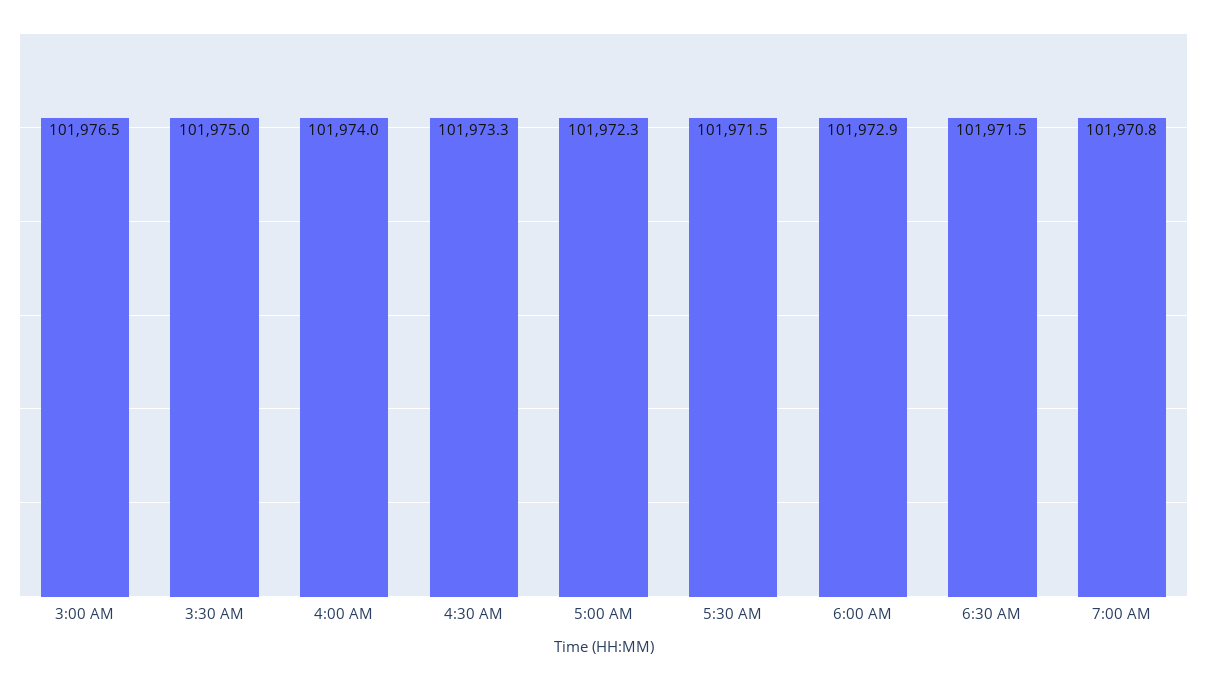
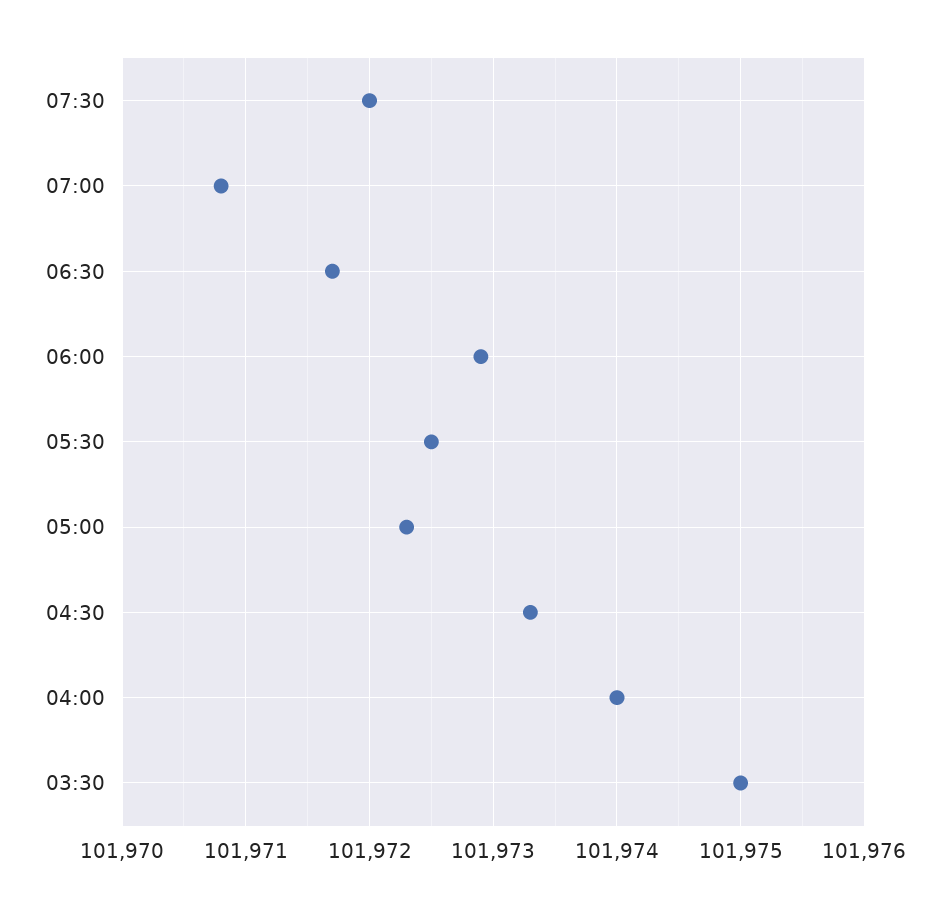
3:00 AM: 101976.5 -> none
5:30 AM: 101971.5 -> 101972.5
6:30 AM: 101971.5 -> 101971.7
07:30: none -> 101972

